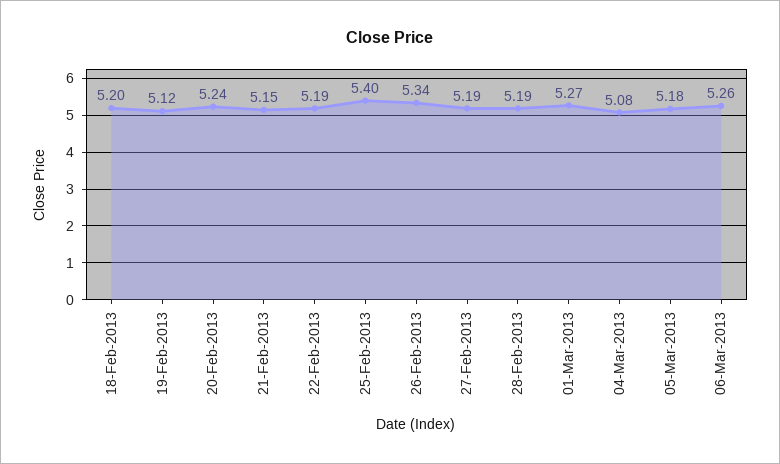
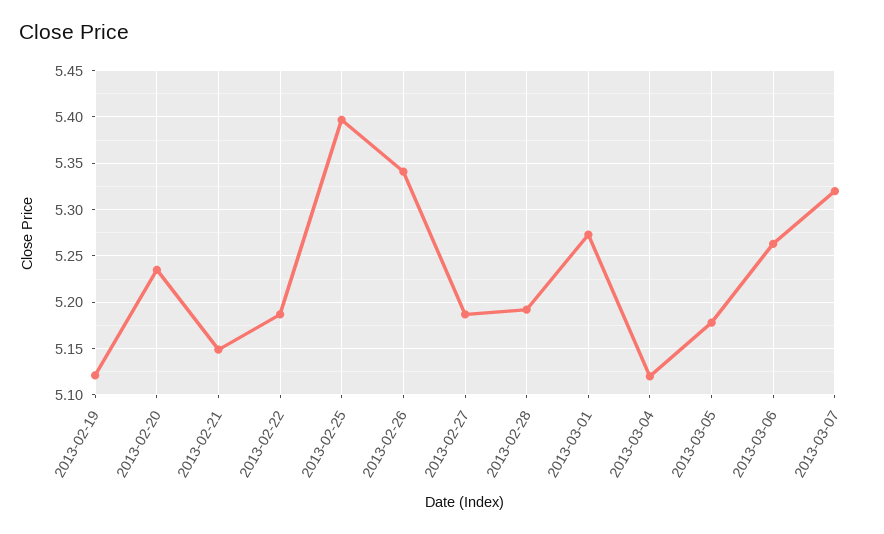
18-Feb-2013: 5.2 -> none
04-Mar-2013: 5.08 -> 5.12
2013-03-07: none -> 5.32

